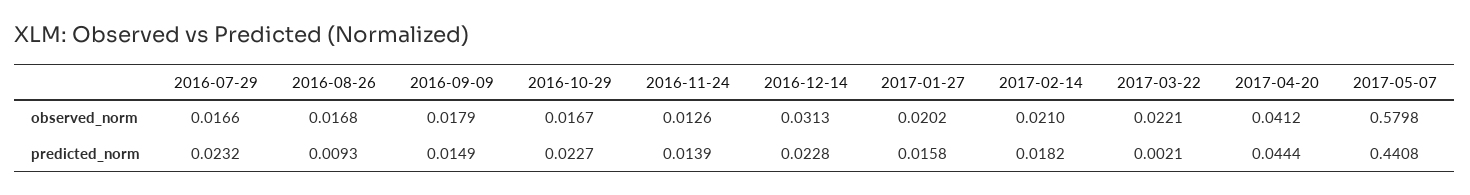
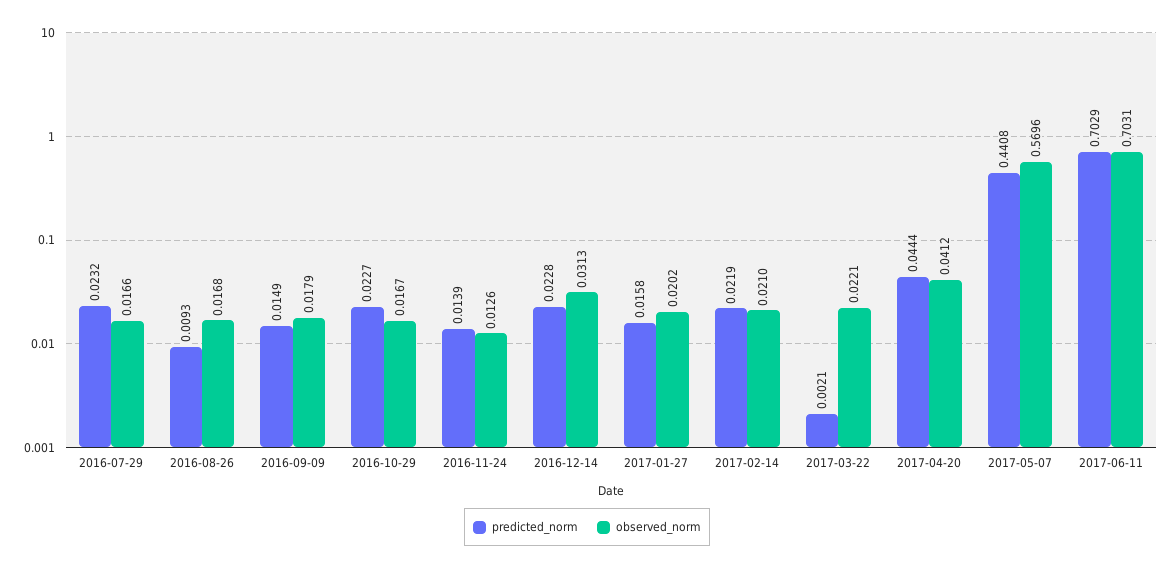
observed_norm, 2017-05-07: 0.5798 -> 0.5696
predicted_norm, 2017-02-14: 0.0182 -> 0.0219
predicted_norm, 2017-06-11: none -> 0.7029
observed_norm, 2017-06-11: none -> 0.7031

